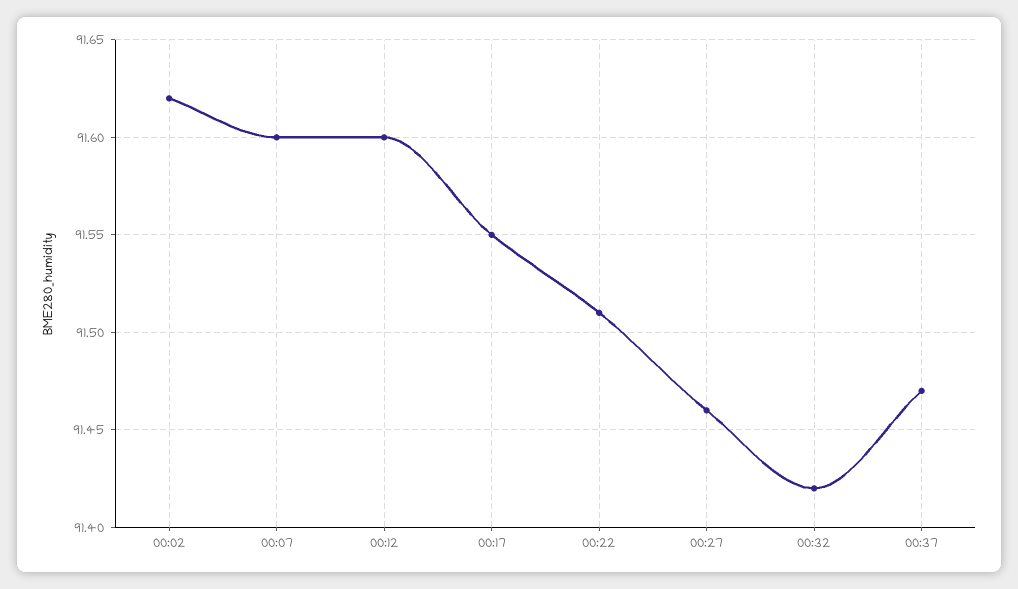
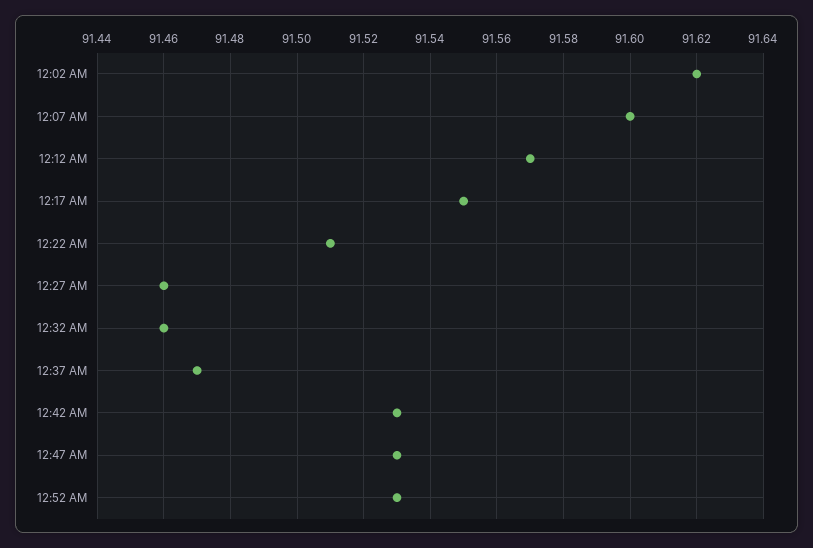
00:12: 91.6 -> 91.57
00:32: 91.42 -> 91.46
12:42 AM: none -> 91.53
12:47 AM: none -> 91.53
12:52 AM: none -> 91.53

